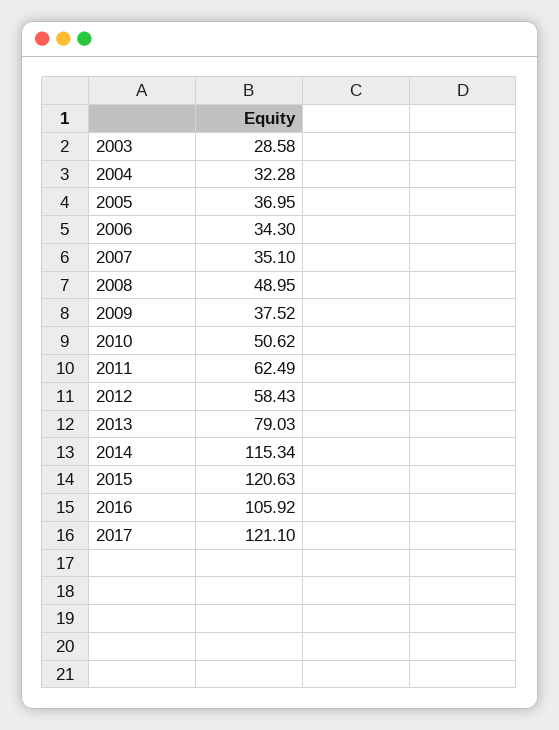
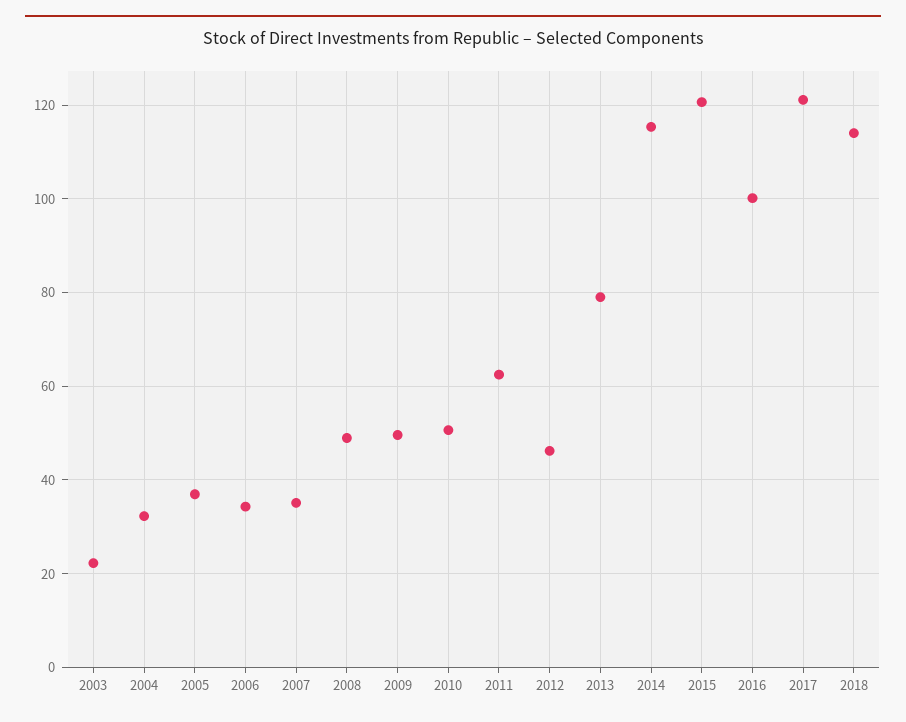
2003: 28.58 -> 22
2009: 37.52 -> 50
2012: 58.43 -> 46
2016: 105.92 -> 100
2018: none -> 114

